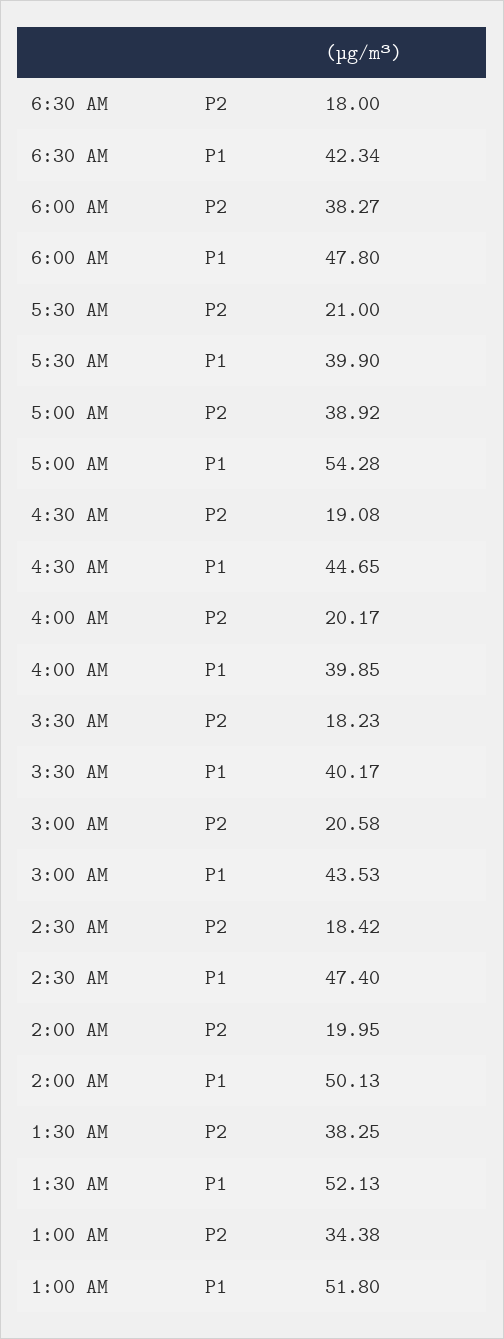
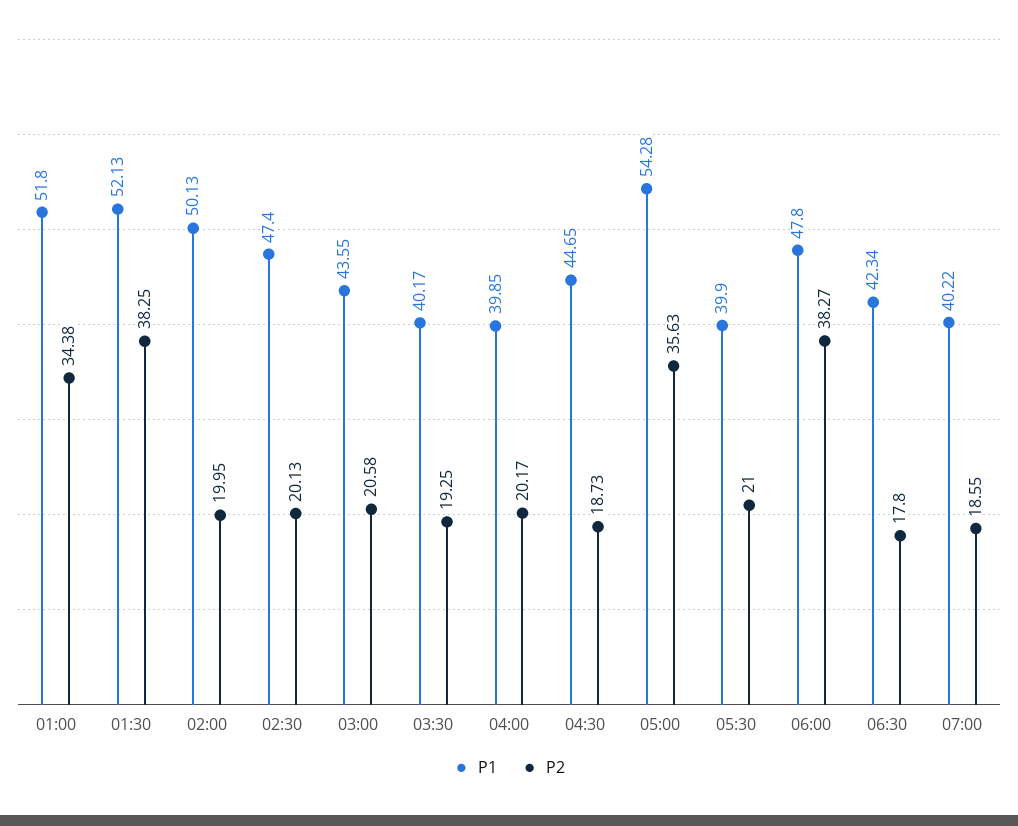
P2, 6:30 AM: 18 -> 17.8
P2, 5:00 AM: 38.92 -> 35.63
P2, 4:30 AM: 19.08 -> 18.73
P2, 3:30 AM: 18.23 -> 19.25
P1, 3:00 AM: 43.53 -> 43.55
P2, 2:30 AM: 18.42 -> 20.13
P1, 07:00: none -> 40.22
P2, 07:00: none -> 18.55

